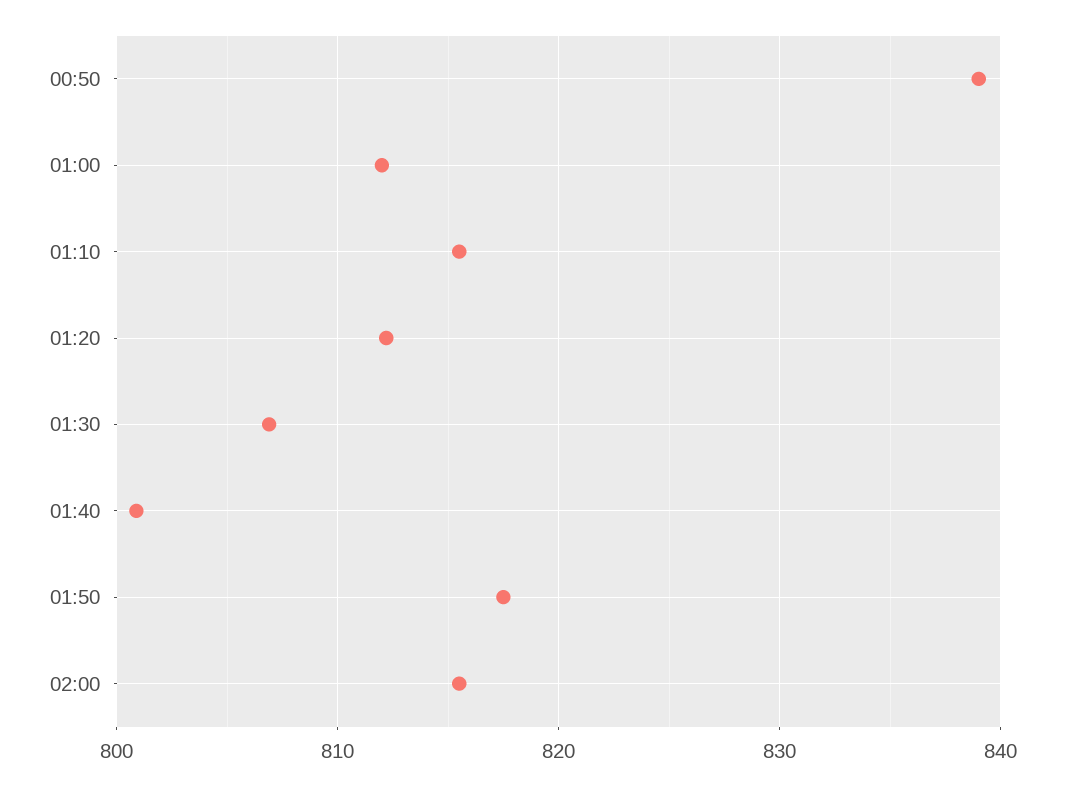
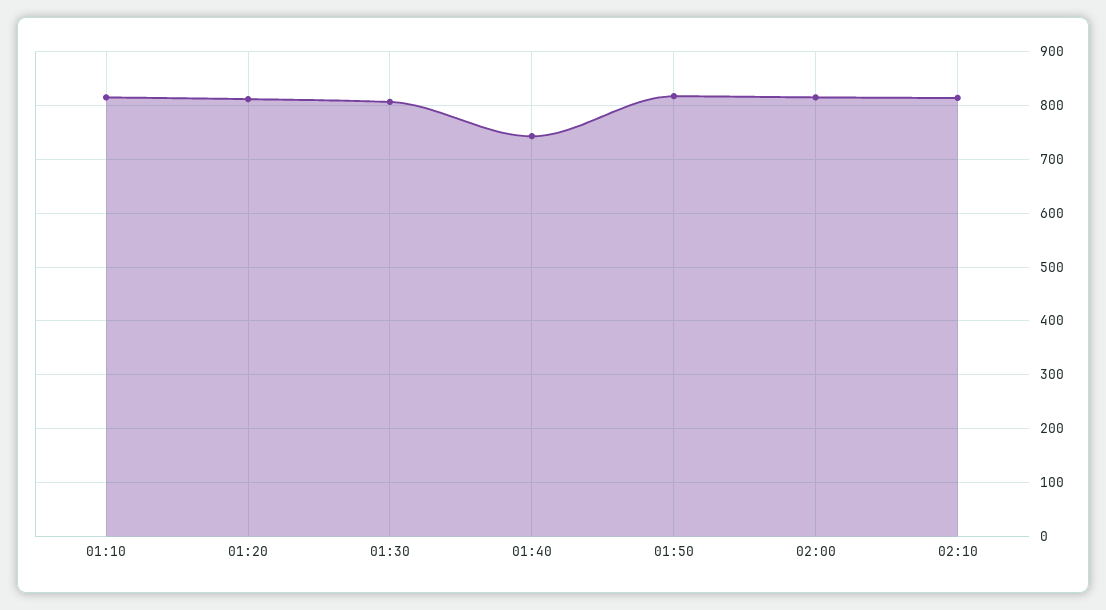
00:50: 839 -> none
01:00: 812 -> none
01:40: 801 -> 740
02:10: none -> 820

